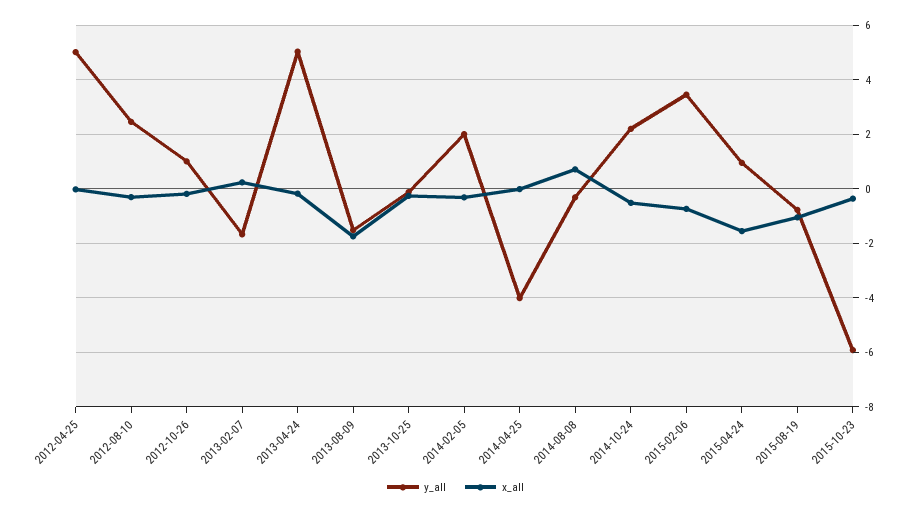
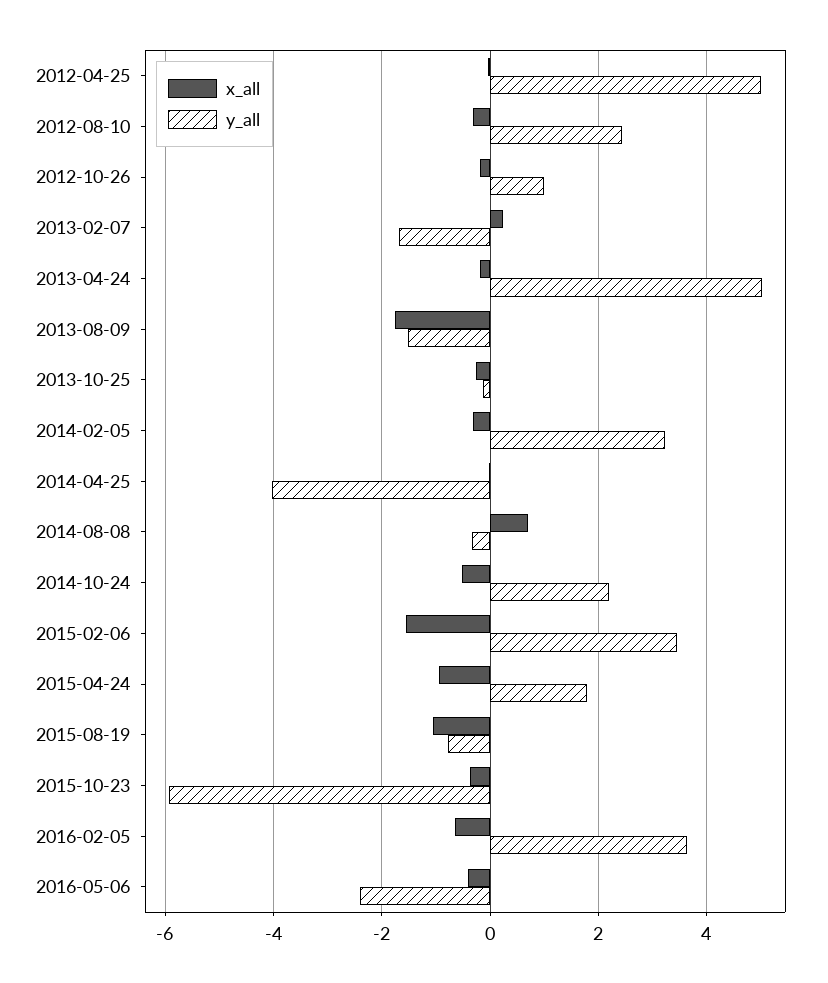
y_all, 2014-02-05: 2 -> 3.2
x_all, 2015-02-06: -0.75 -> -1.6
y_all, 2015-04-24: 1 -> 1.8
x_all, 2015-04-24: -1.5 -> -1
x_all, 2016-02-05: none -> -0.6
y_all, 2016-02-05: none -> 3.6
x_all, 2016-05-06: none -> -0.4
y_all, 2016-05-06: none -> -2.4

